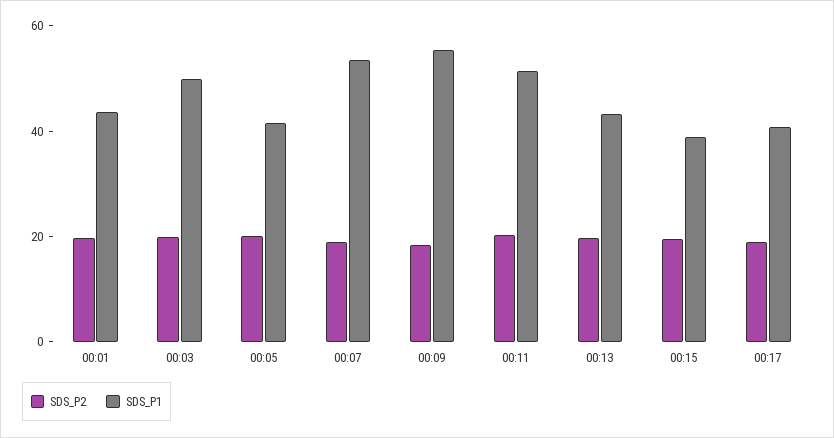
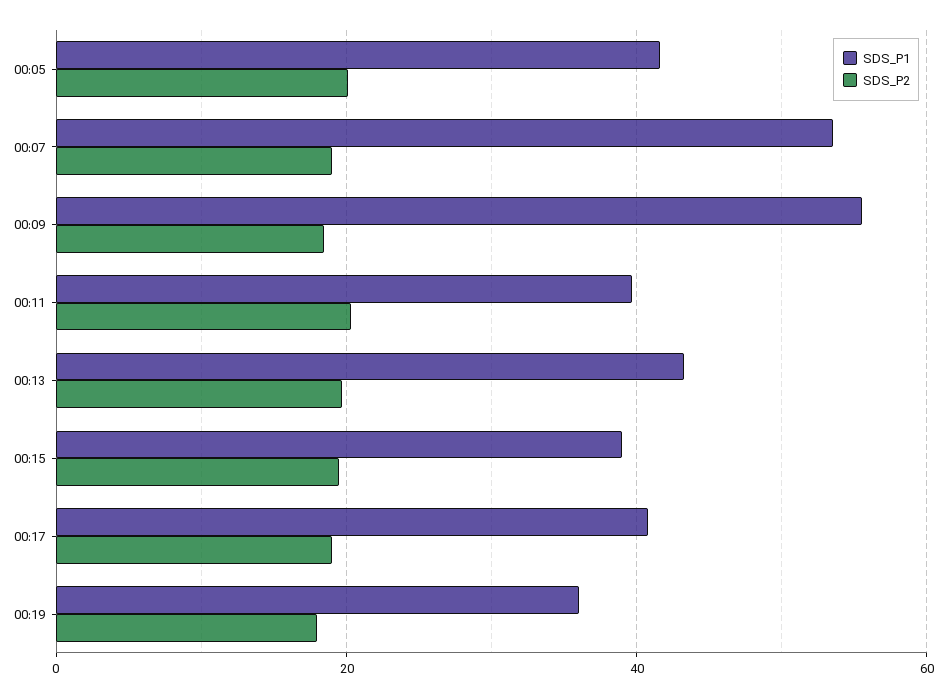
SDS_P2, 00:01: 20 -> none
SDS_P1, 00:01: 45 -> none
SDS_P2, 00:03: 20 -> none
SDS_P1, 00:03: 50 -> none
SDS_P1, 00:11: 50 -> 40
SDS_P1, 00:19: none -> 36
SDS_P2, 00:19: none -> 18

